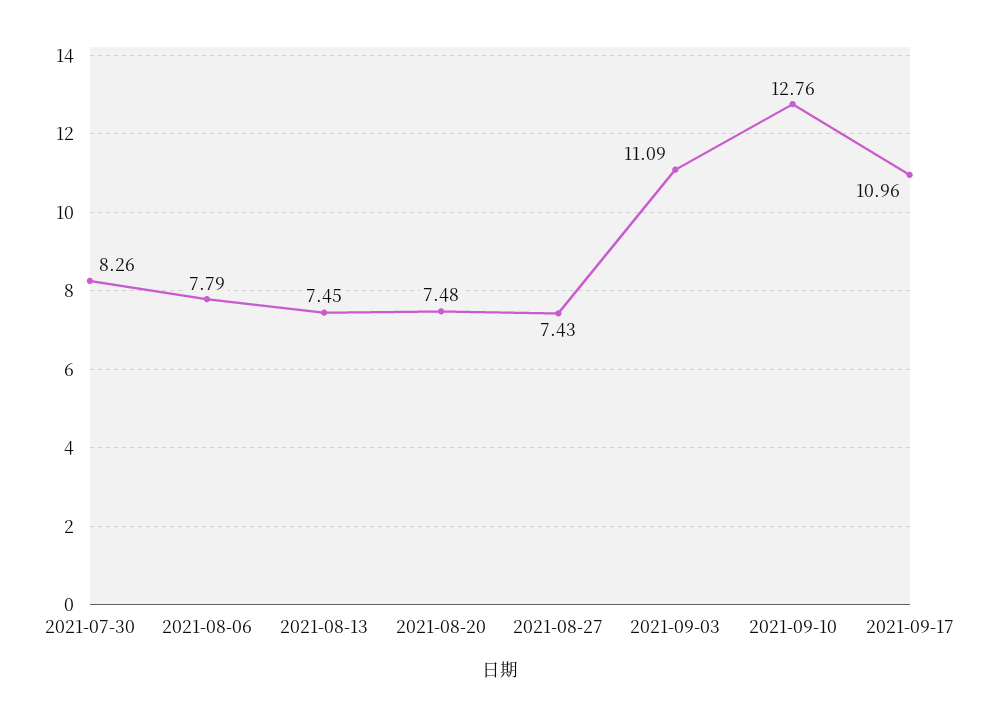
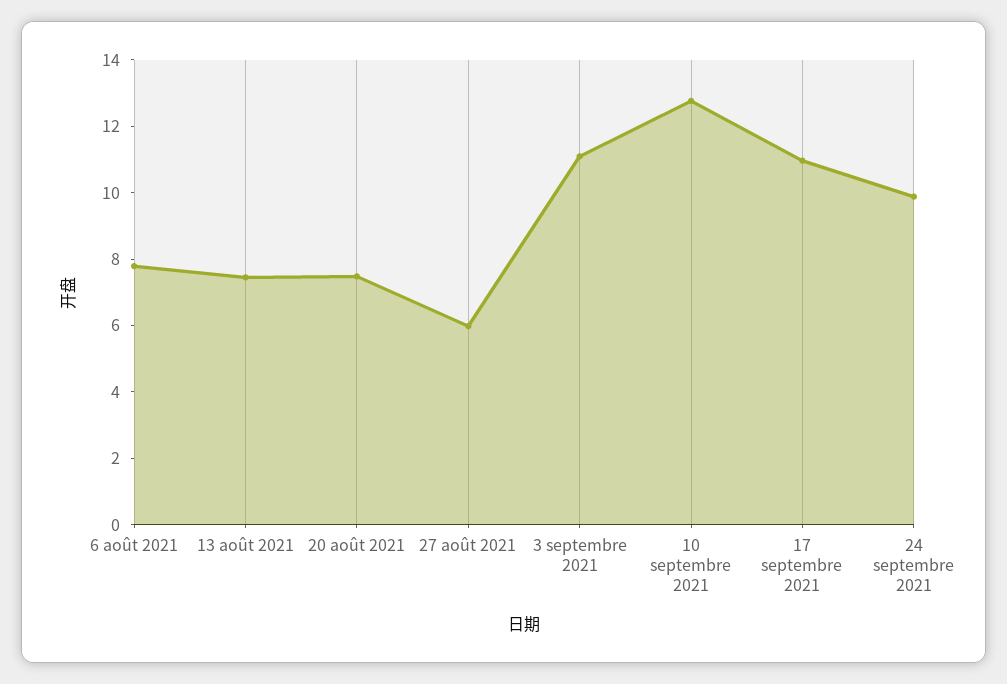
2021-07-30: 8.26 -> none
2021-08-27: 7.43 -> 6
24 septembre 2021: none -> 10

